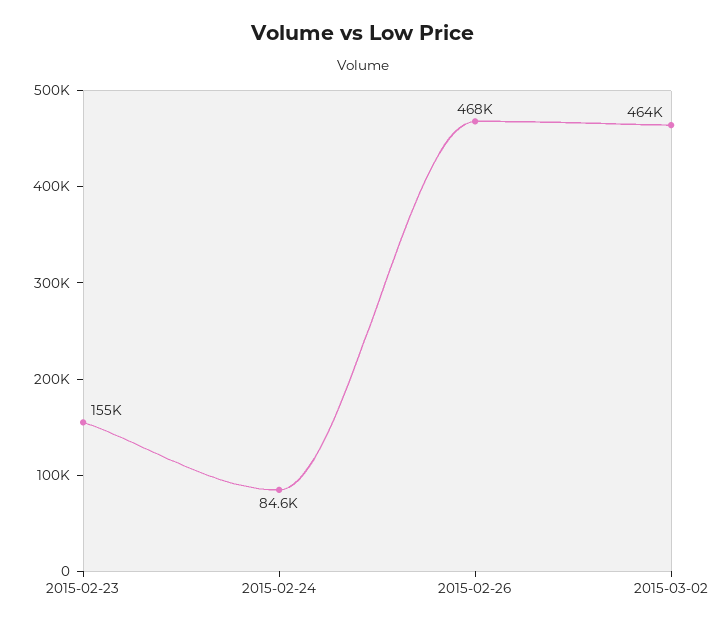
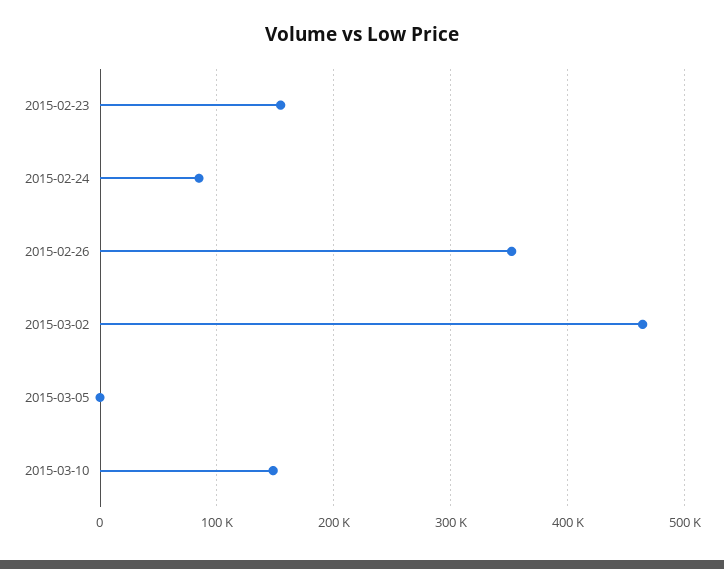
2015-02-26: 468000 -> 350000
2015-03-05: none -> 0
2015-03-10: none -> 150000

